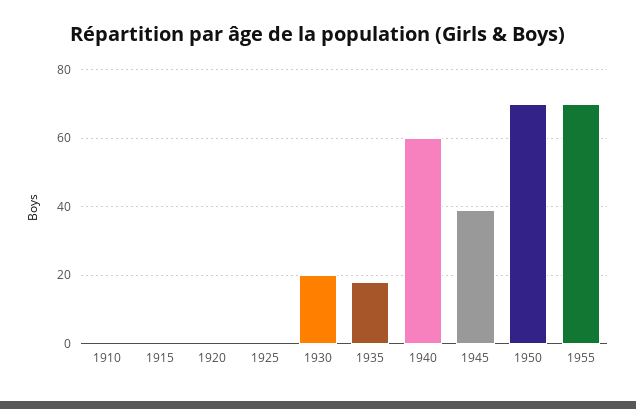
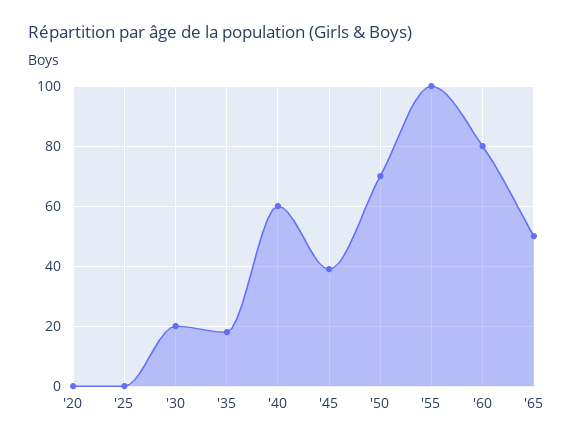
1910: 0 -> none
1915: 0 -> none
1955: 70 -> 100
'60: none -> 80
'65: none -> 50

